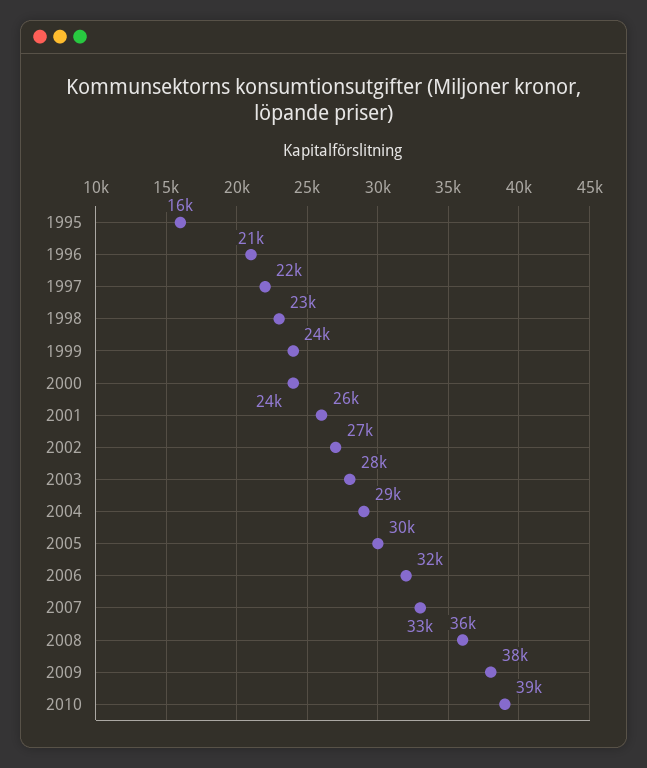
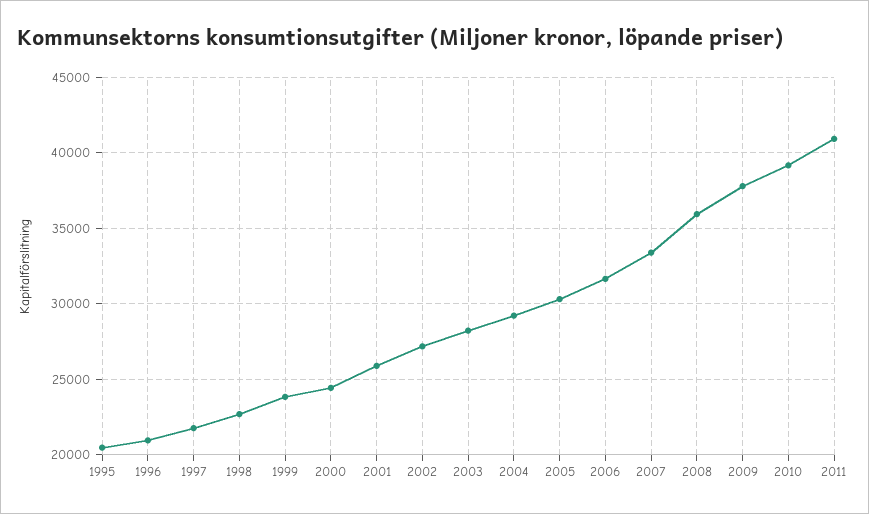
1995: 16000 -> 20500
2011: none -> 41000

